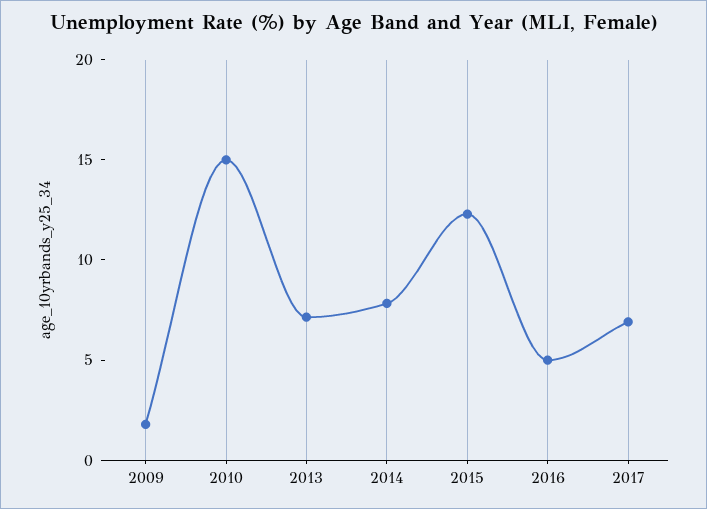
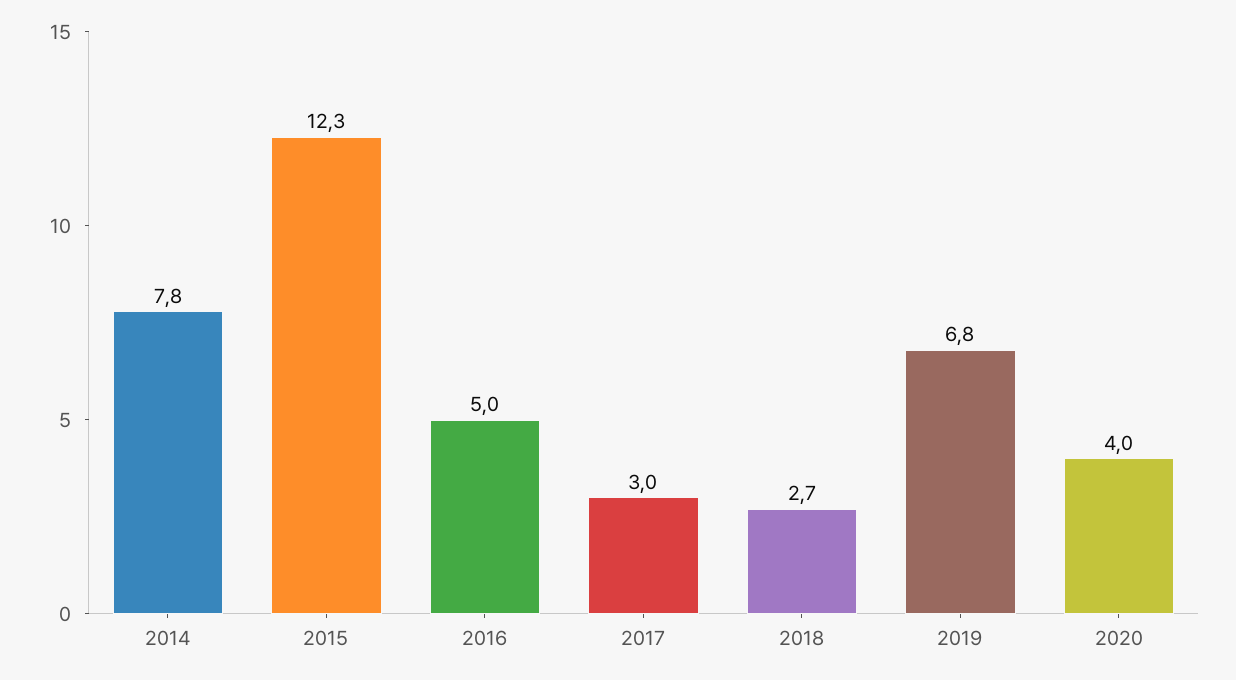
2009: 2 -> none
2010: 15 -> none
2013: 7 -> none
2017: 7 -> 3
2018: none -> 2.7
2019: none -> 6.8
2020: none -> 4

